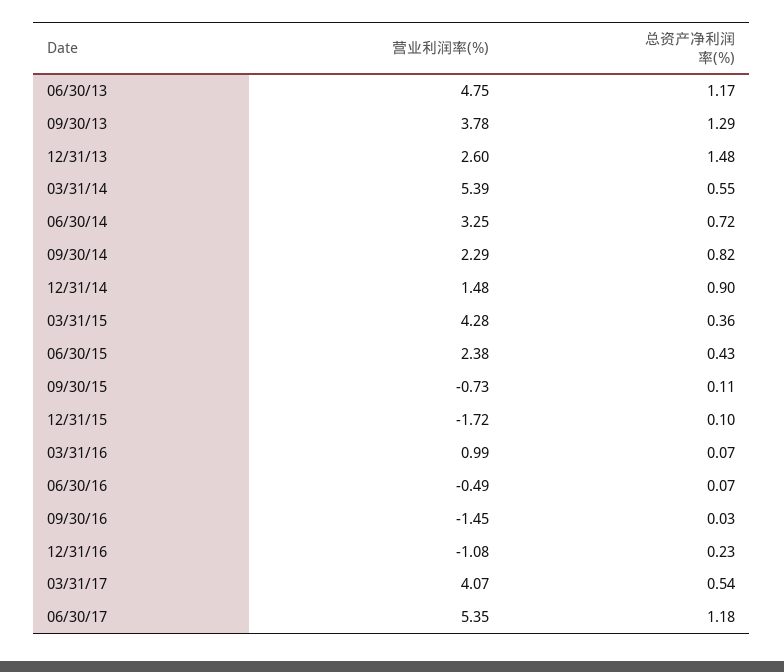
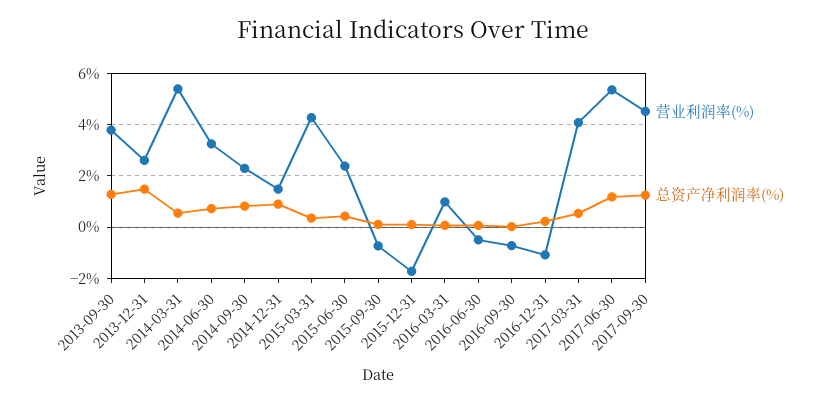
营业利润率(%), 06/30/13: 4.75 -> none
总资产净利润率(%), 06/30/13: 1.17 -> none
营业利润率(%), 09/30/16: -1.45 -> -0.75
营业利润率(%), 2017-09-30: none -> 4.5
总资产净利润率(%), 2017-09-30: none -> 1.25

